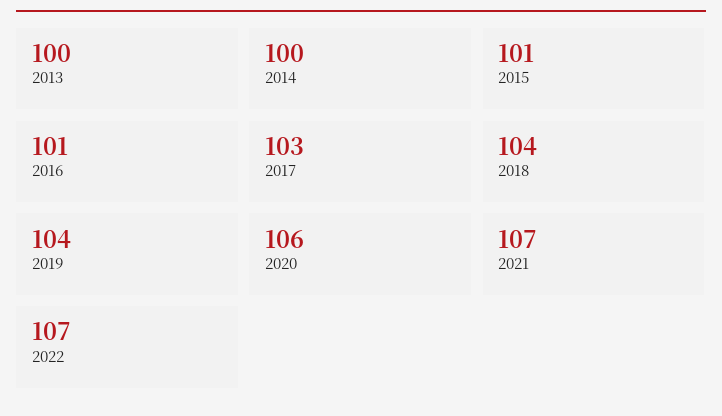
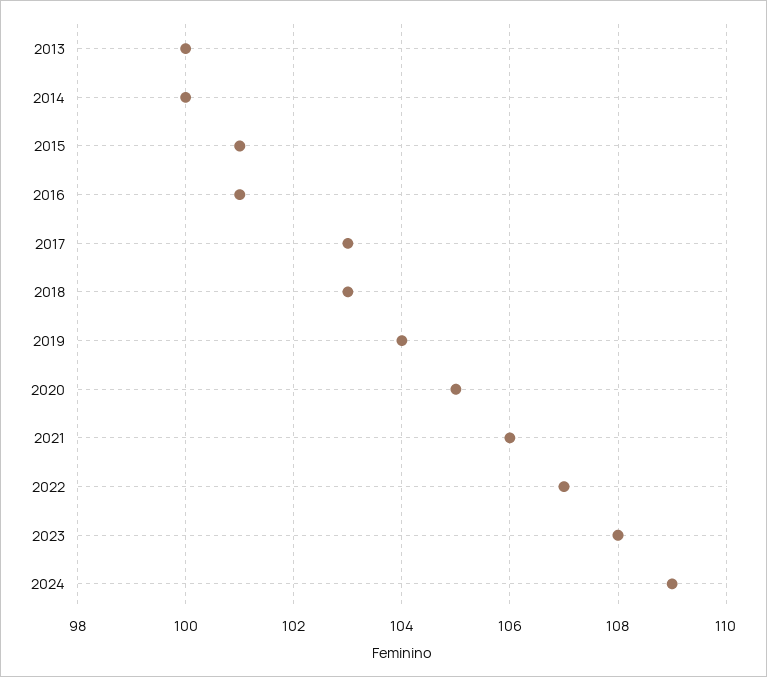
2018: 104 -> 103
2020: 106 -> 105
2021: 107 -> 106
2023: none -> 108
2024: none -> 109

